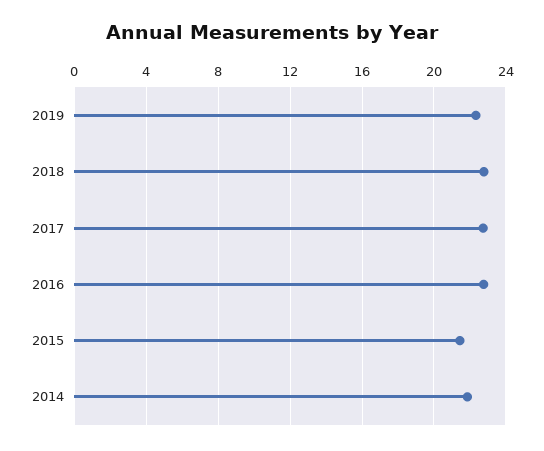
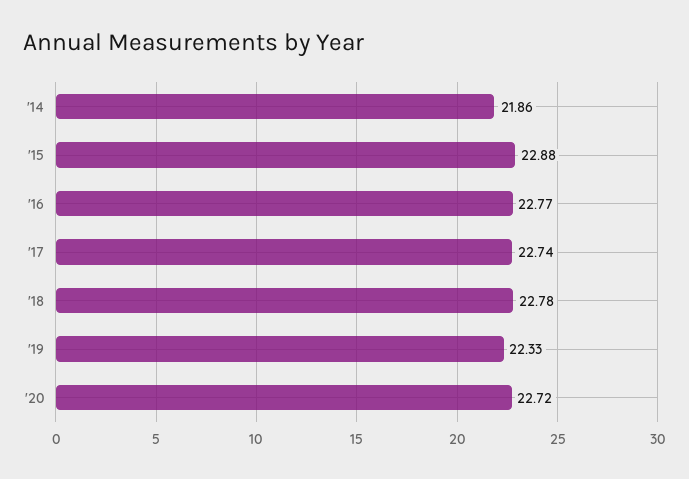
2015: 21.5 -> 22.88
'20: none -> 22.72

